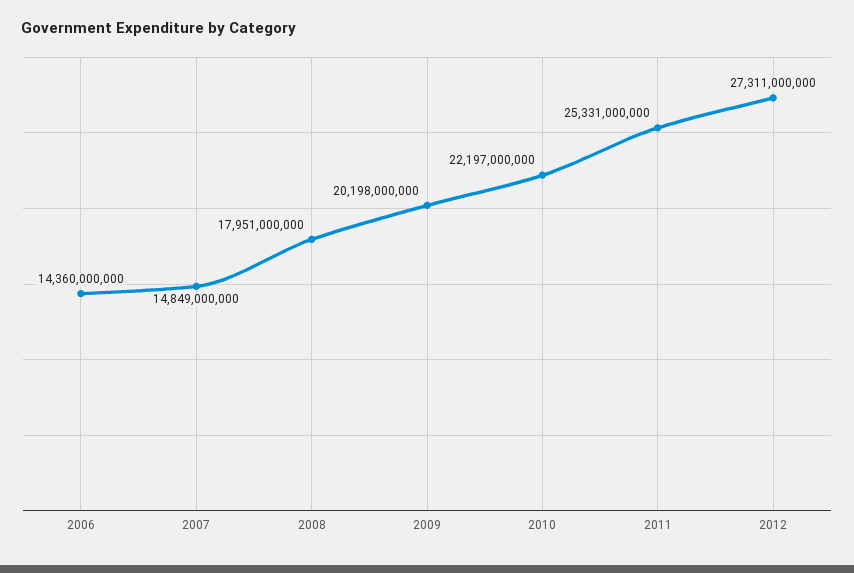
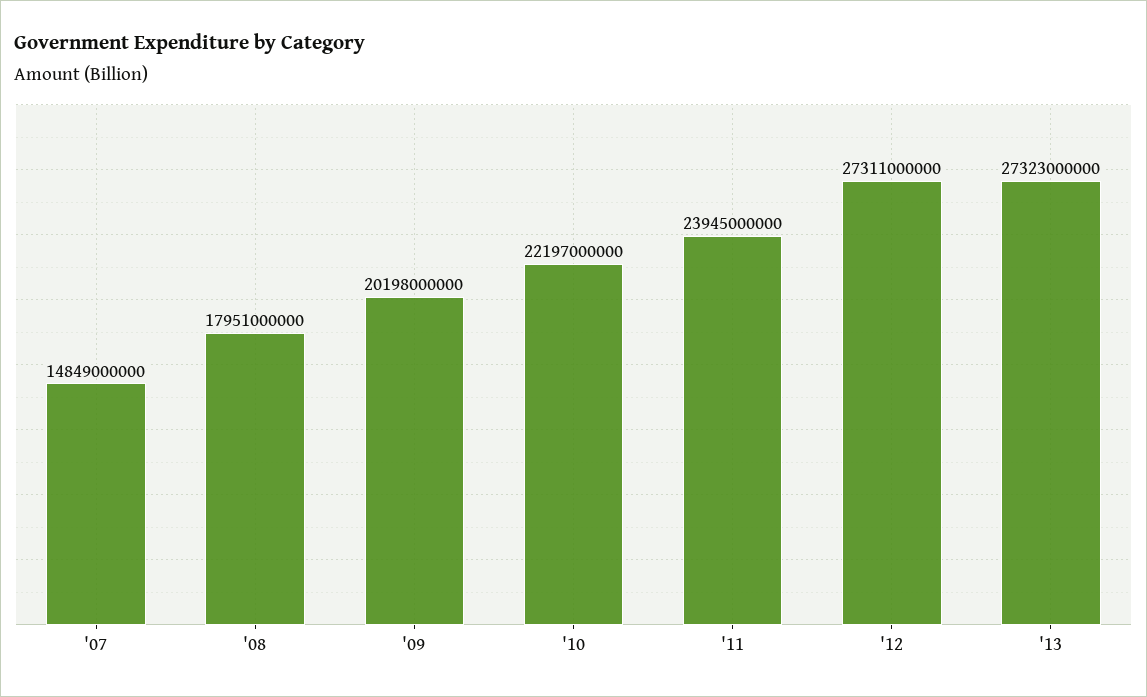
2006: 14360000000 -> none
2011: 25331000000 -> 23945000000
'13: none -> 27323000000

